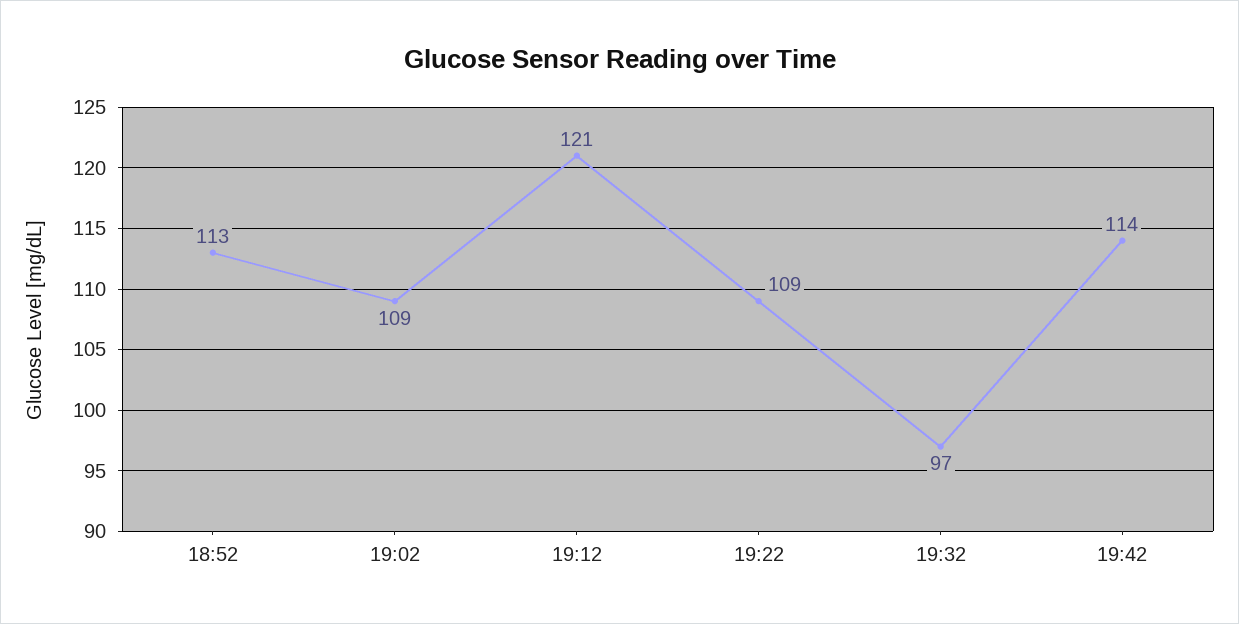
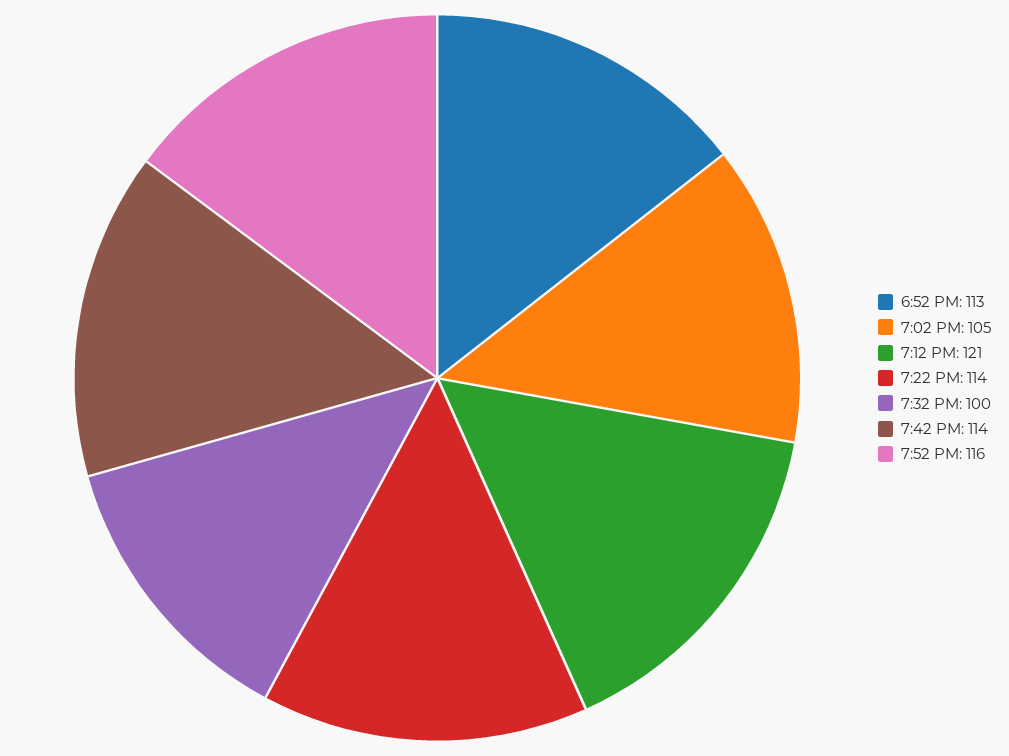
19:02: 109 -> 105
19:22: 109 -> 114
19:32: 97 -> 100
7:52 PM: none -> 116

